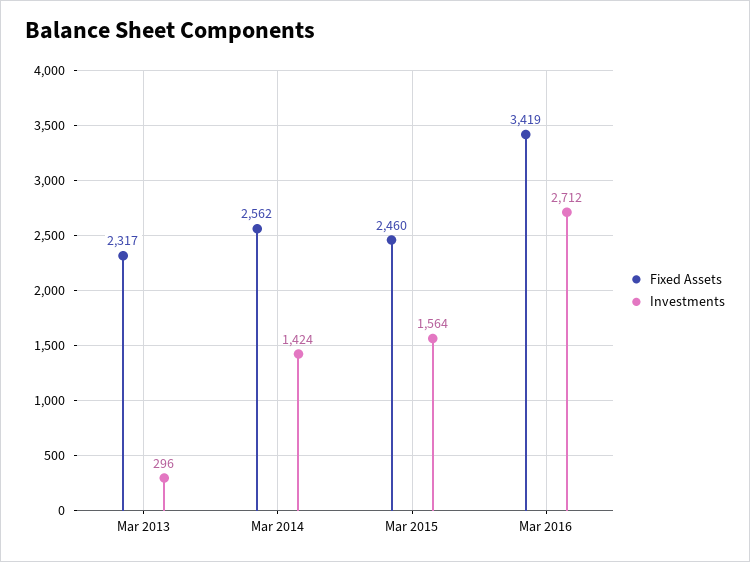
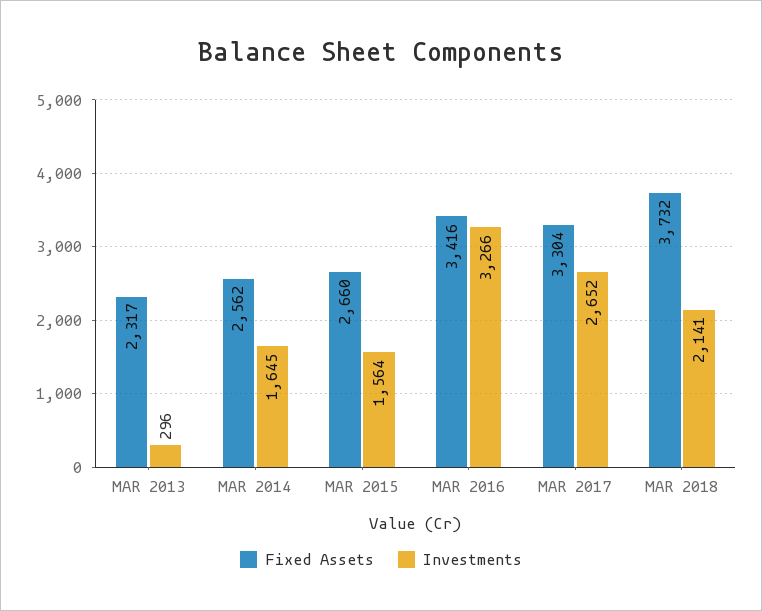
Investments, Mar 2014: 1424 -> 1645
Fixed Assets, Mar 2015: 2460 -> 2660
Fixed Assets, Mar 2016: 3419 -> 3416
Investments, Mar 2016: 2712 -> 3266
Fixed Assets, MAR 2017: none -> 3304
Investments, MAR 2017: none -> 2652
Fixed Assets, MAR 2018: none -> 3732
Investments, MAR 2018: none -> 2141

